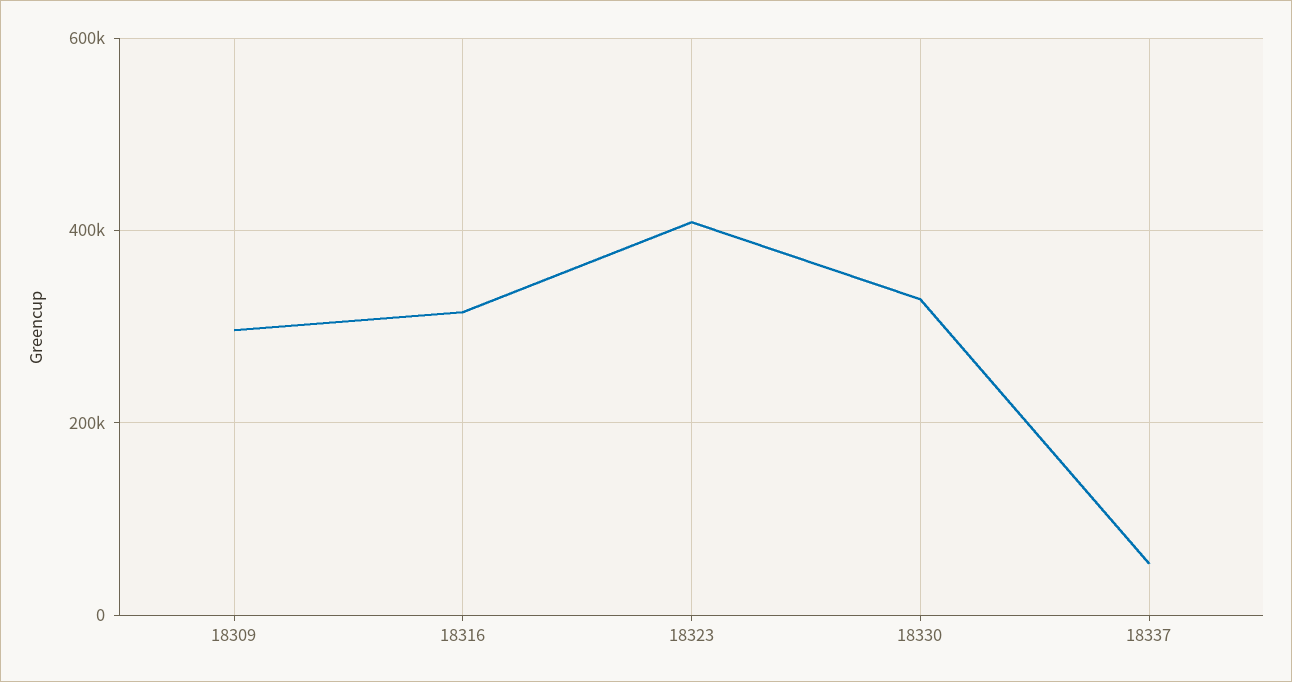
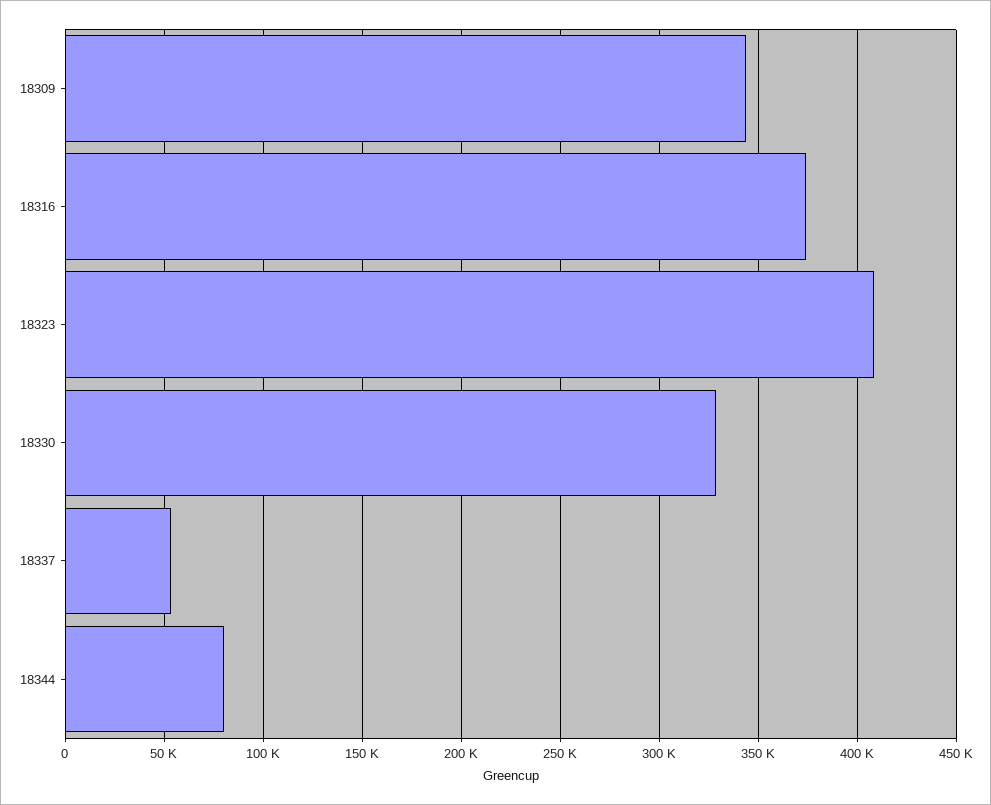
18309: 300000 -> 345000
18316: 320000 -> 375000
18344: none -> 80000

